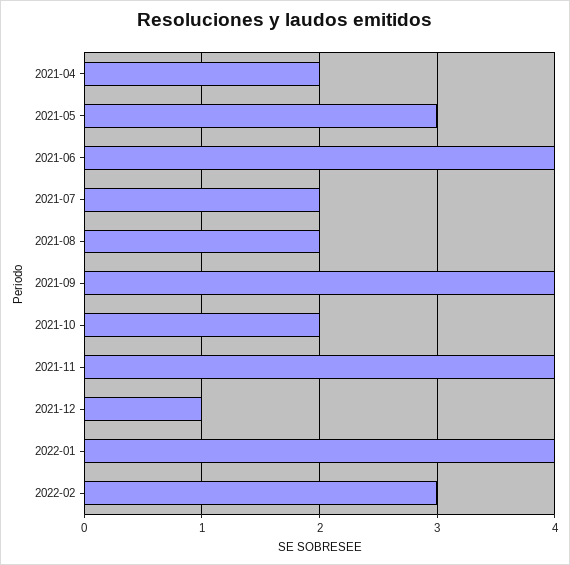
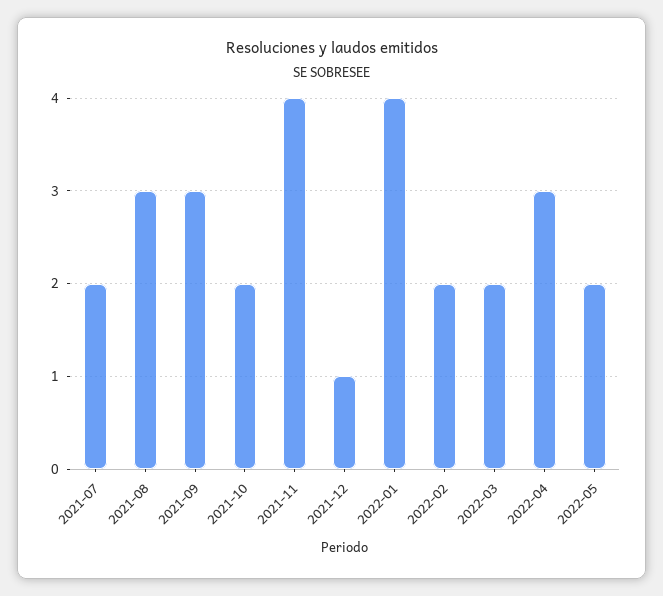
2021-04: 2 -> none
2021-05: 3 -> none
2021-06: 4 -> none
2021-08: 2 -> 3
2021-09: 4 -> 3
2022-02: 3 -> 2
2022-03: none -> 2
2022-04: none -> 3
2022-05: none -> 2

